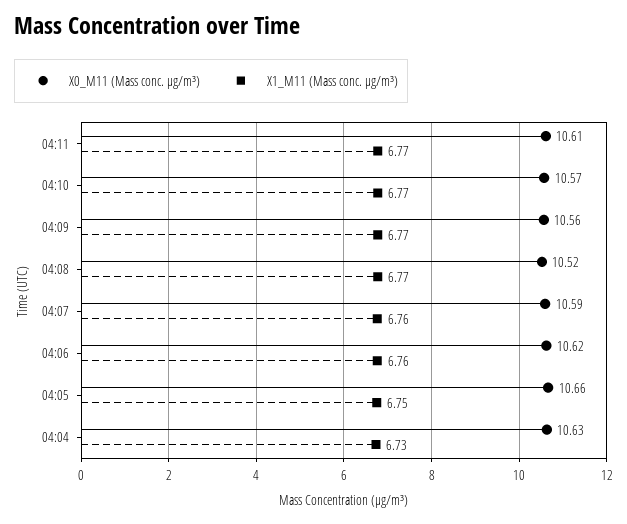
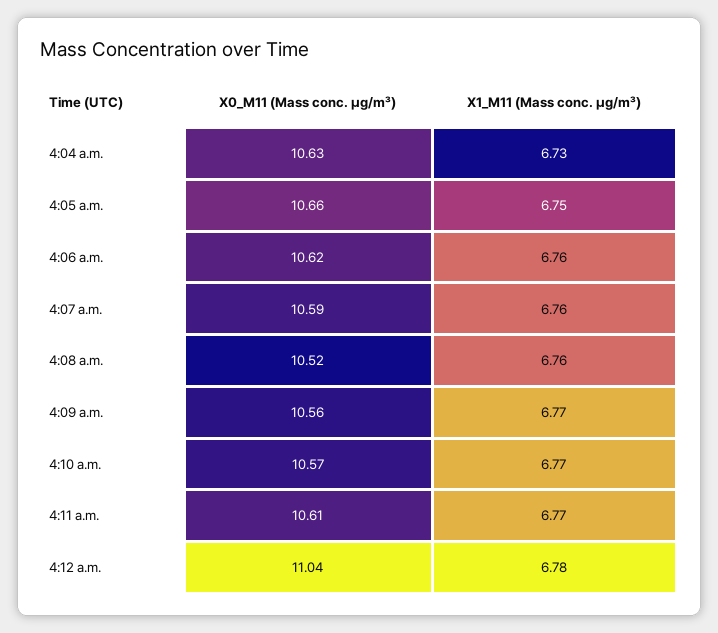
X1_M11 (Mass conc. μg/m³), 04:08: 6.77 -> 6.76
X0_M11 (Mass conc. μg/m³), 4:12 a.m.: none -> 11.04
X1_M11 (Mass conc. μg/m³), 4:12 a.m.: none -> 6.78

